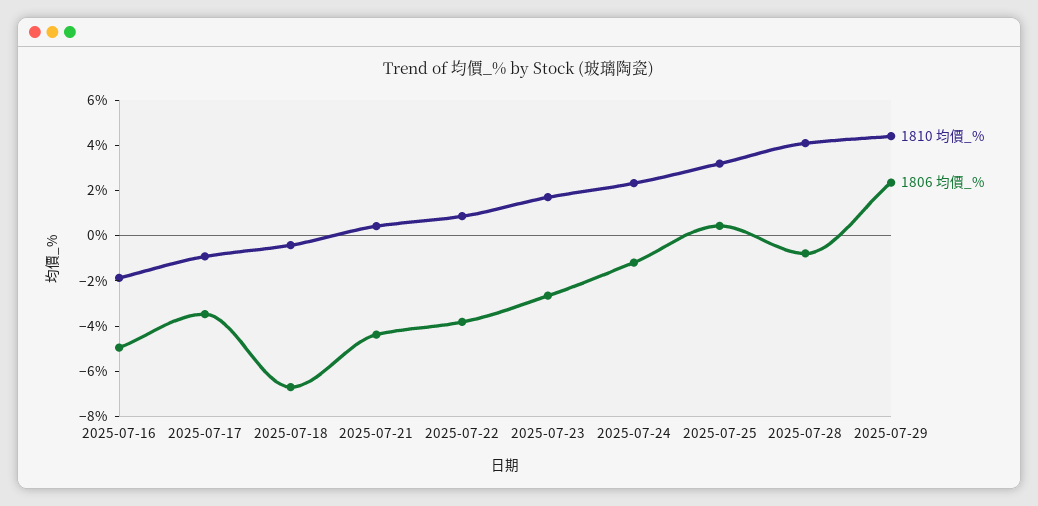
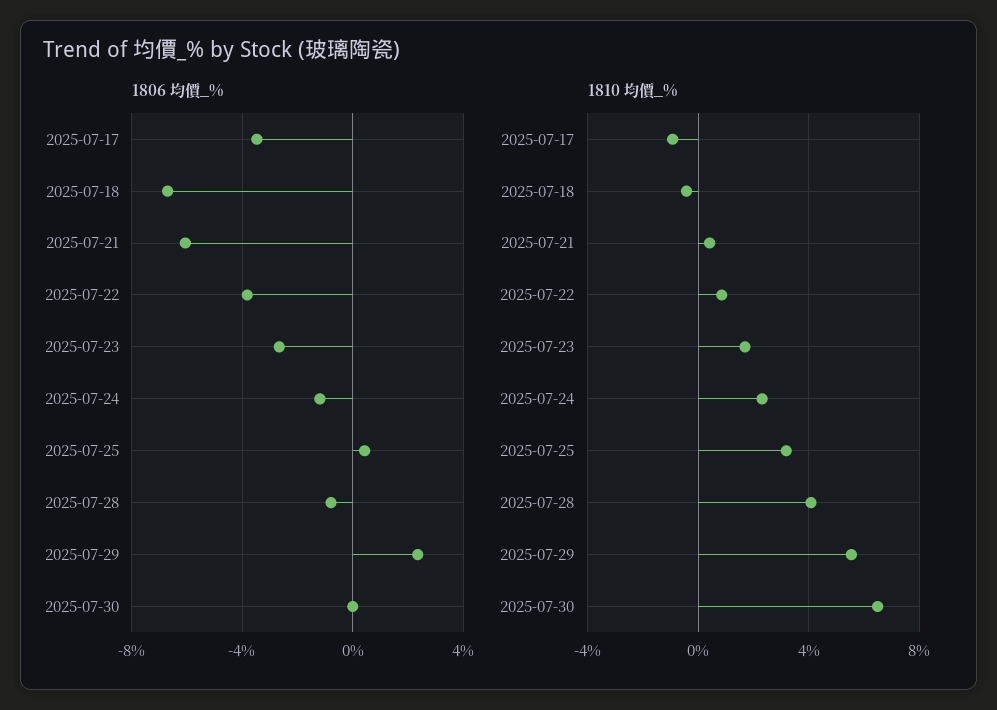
1810 均價_%, 2025-07-16: -2 -> none
1806 均價_%, 2025-07-16: -5 -> none
1806 均價_%, 2025-07-21: -4.5 -> -6
1810 均價_%, 2025-07-29: 4.5 -> 5.5
1806 均價_%, 2025-07-30: none -> 0
1810 均價_%, 2025-07-30: none -> 6.5

